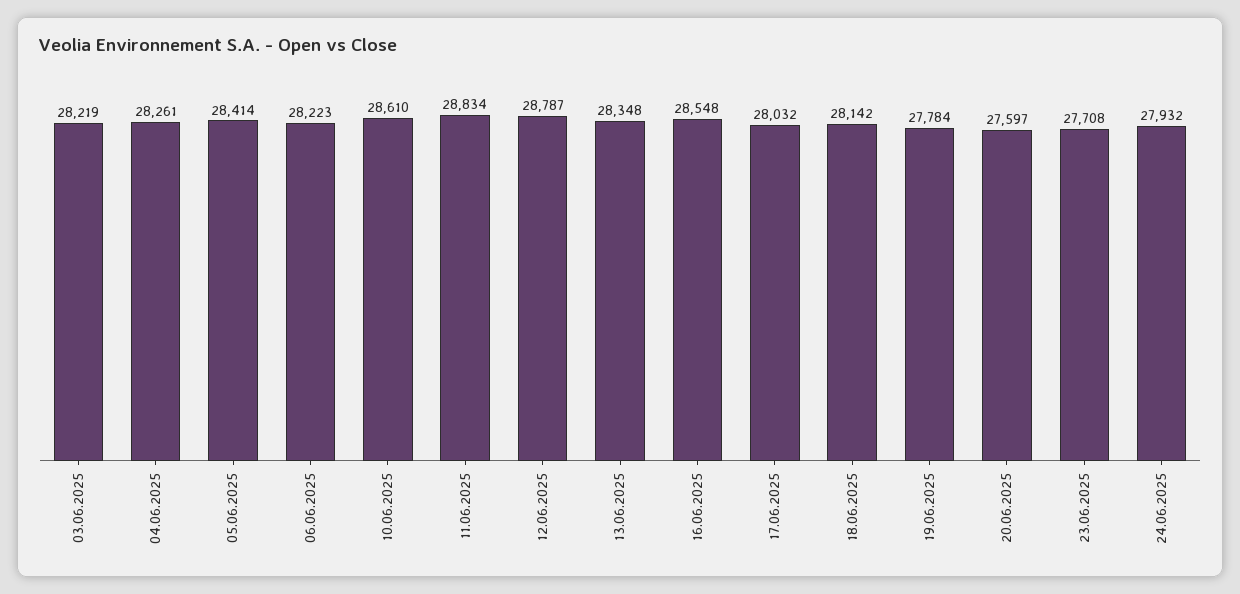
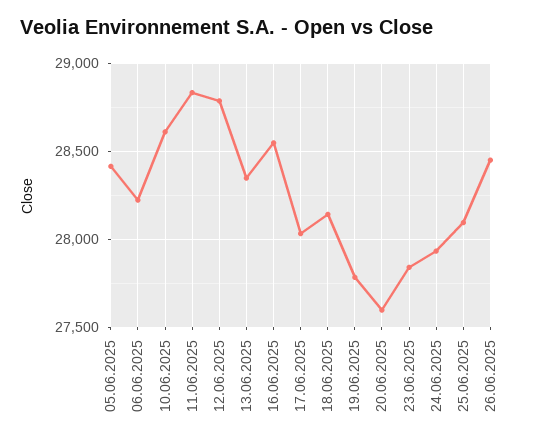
03.06.2025: 28219 -> none
04.06.2025: 28261 -> none
23.06.2025: 27708 -> 27850
25.06.2025: none -> 28100
26.06.2025: none -> 28450

